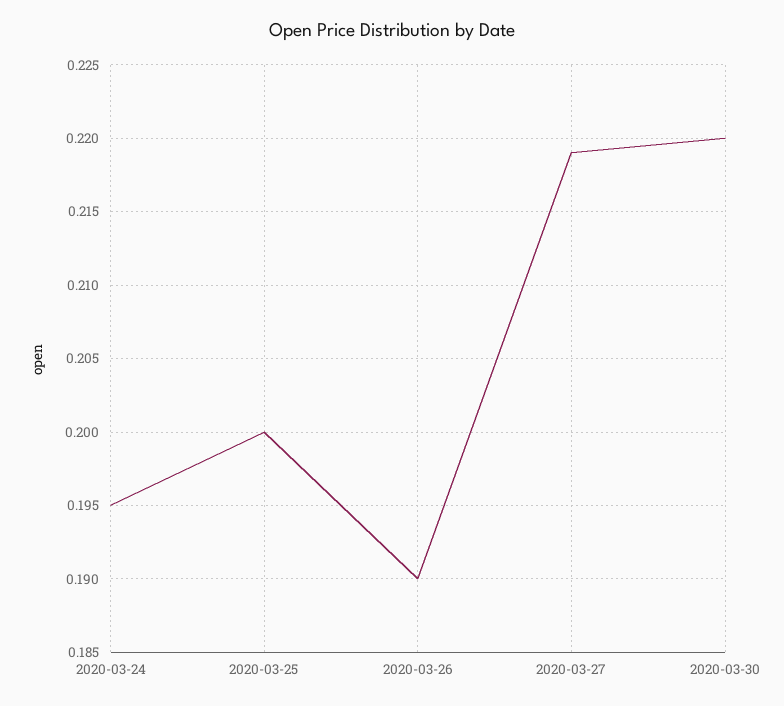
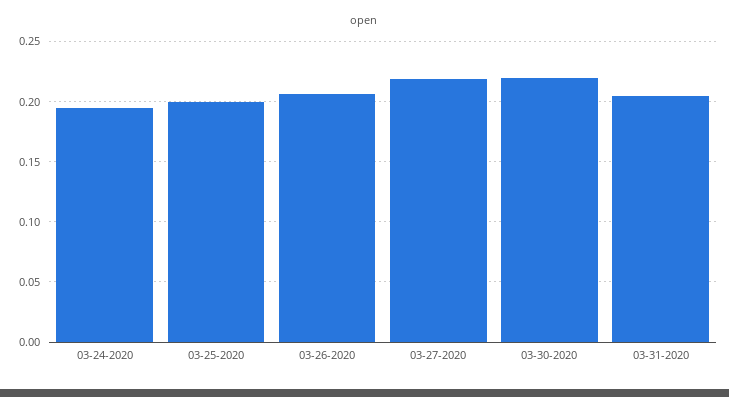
2020-03-26: 0.19 -> 0.205
03-31-2020: none -> 0.205

